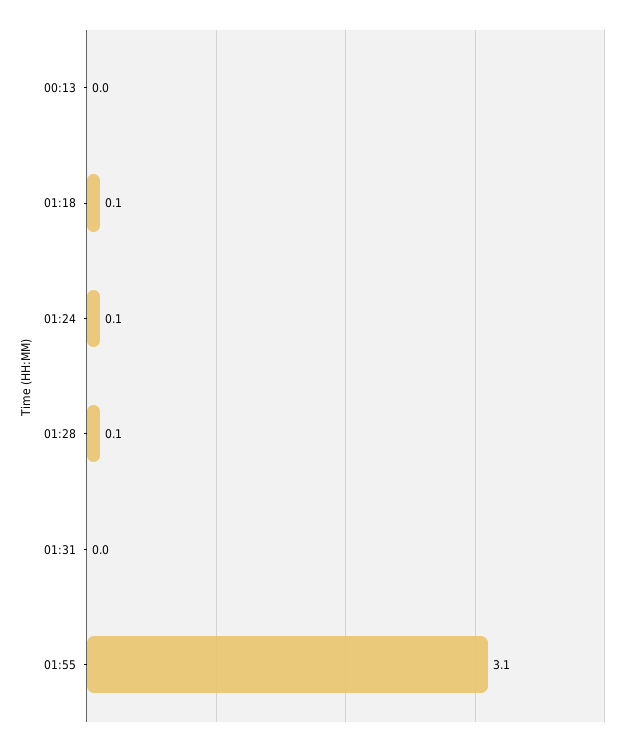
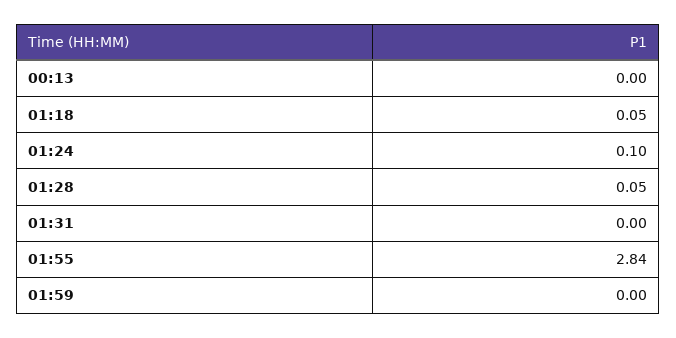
01:55: 3.1 -> 2.84
01:59: none -> 0

